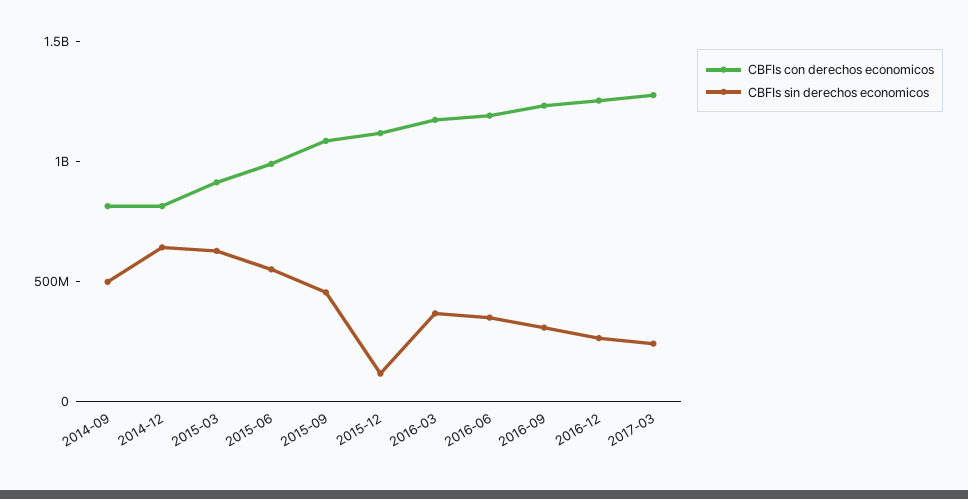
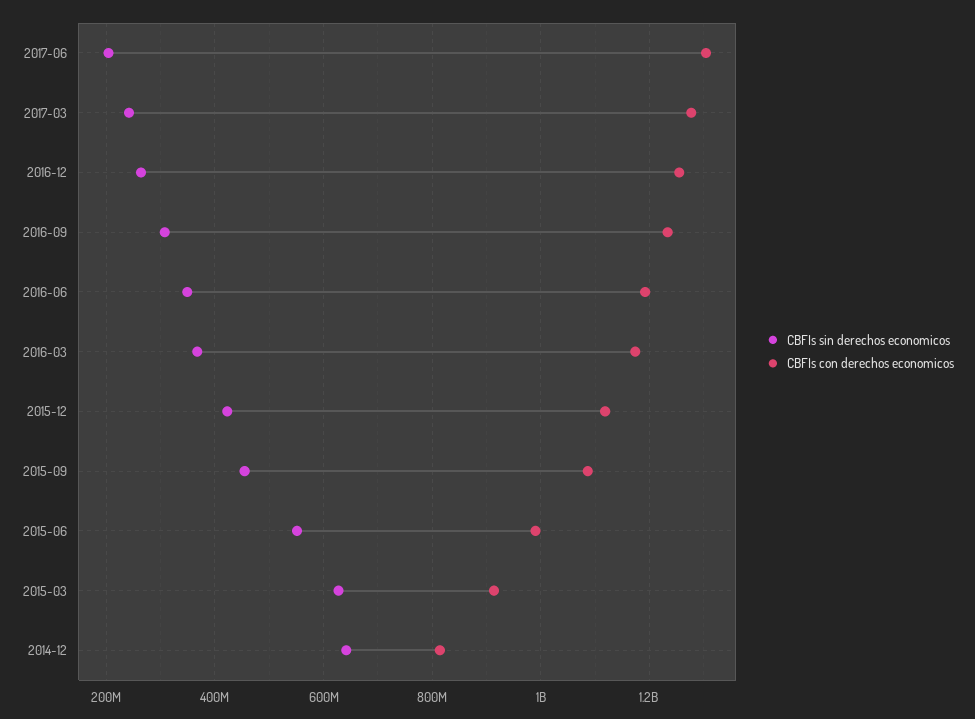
CBFIs con derechos economicos, 2014-09: 800000000 -> none
CBFIs sin derechos economicos, 2014-09: 500000000 -> none
CBFIs sin derechos economicos, 2015-12: 100000000 -> 420000000
CBFIs sin derechos economicos, 2017-06: none -> 200000000
CBFIs con derechos economicos, 2017-06: none -> 1300000000

